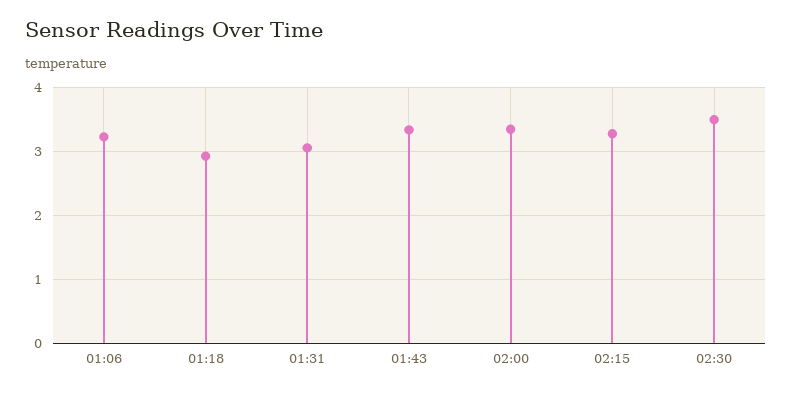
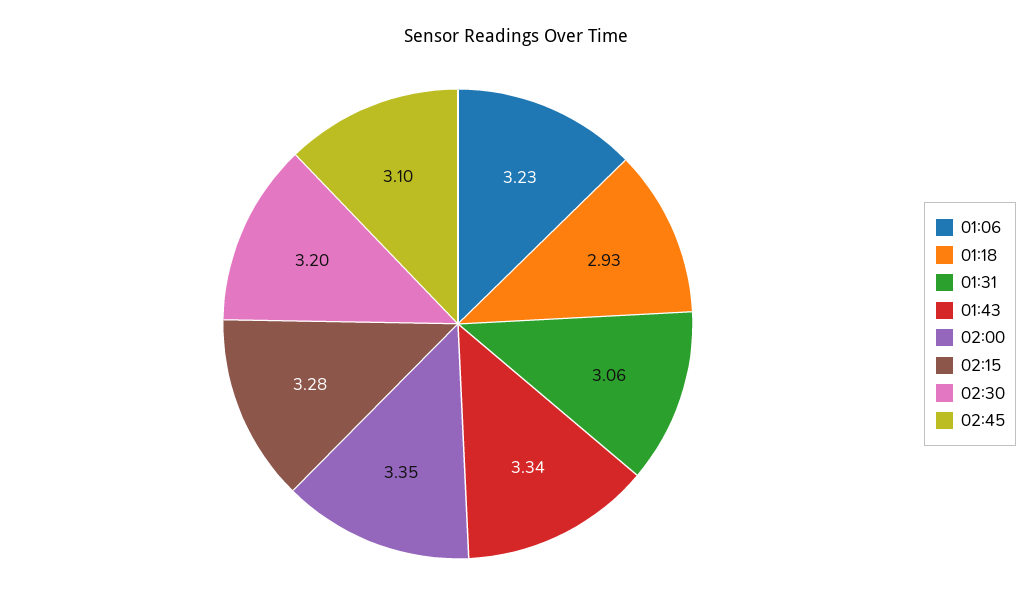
02:30: 3.5 -> 3.2
02:45: none -> 3.1

